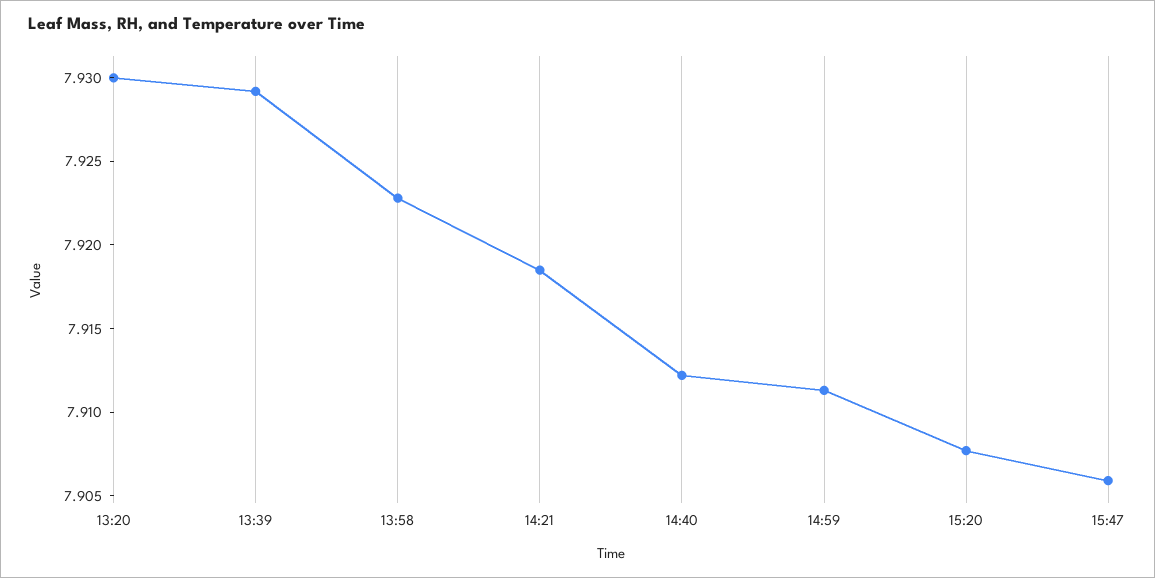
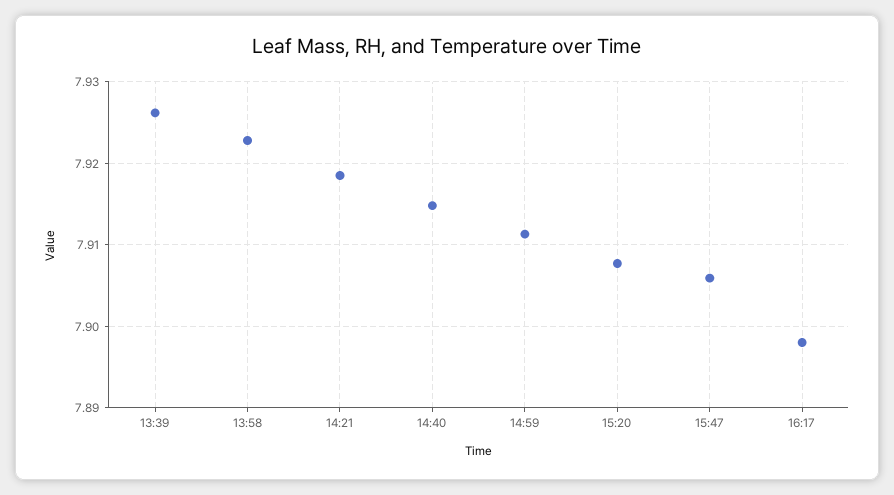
13:20: 7.93 -> none
13:39: 7.929 -> 7.926
14:40: 7.912 -> 7.915
16:17: none -> 7.898

